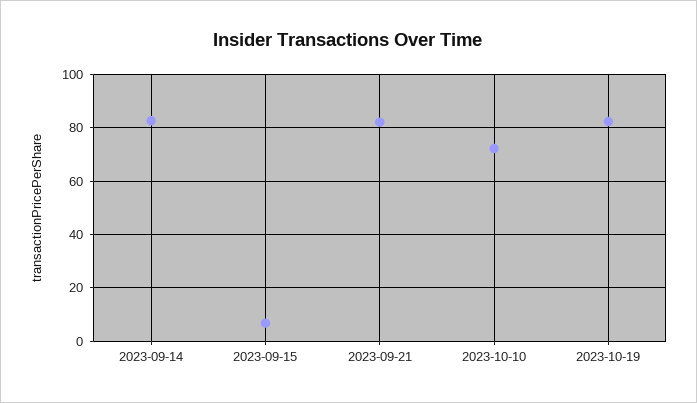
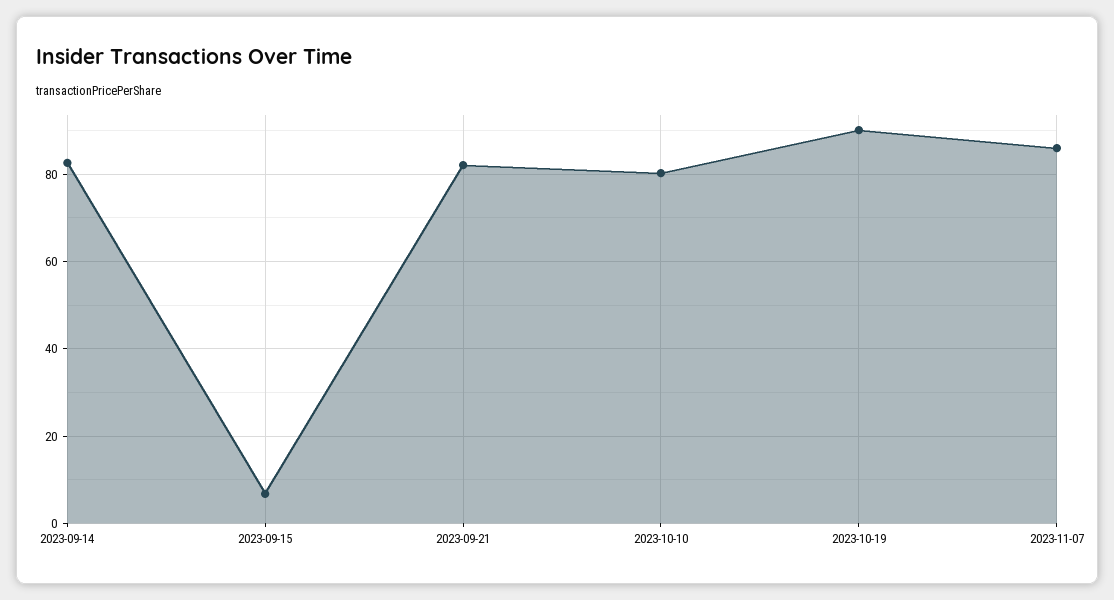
2023-10-10: 72.5 -> 80
2023-10-19: 82.5 -> 90
2023-11-07: none -> 86

